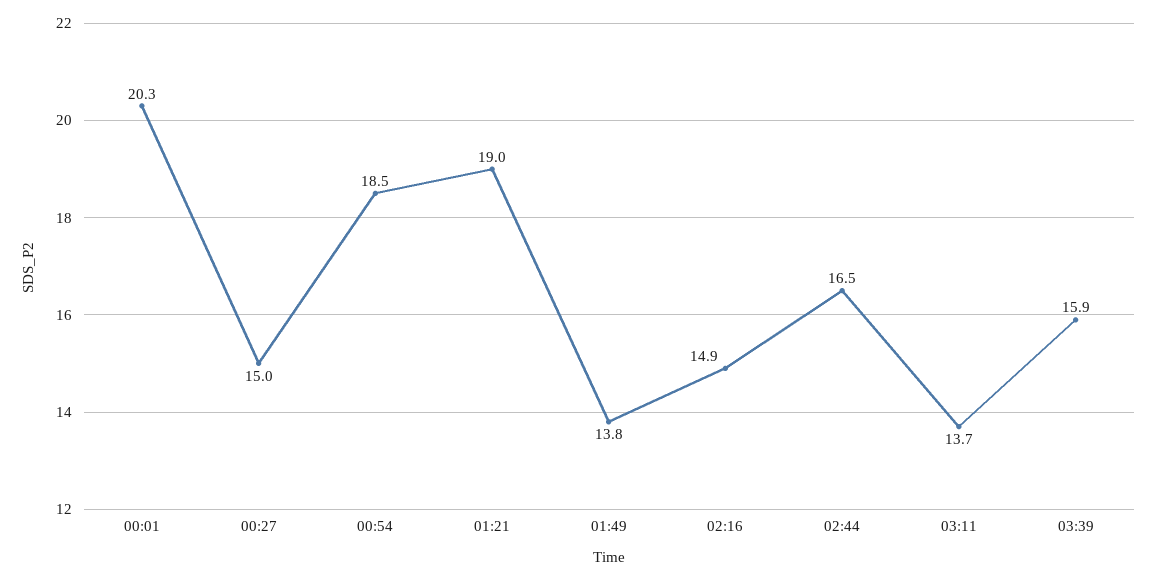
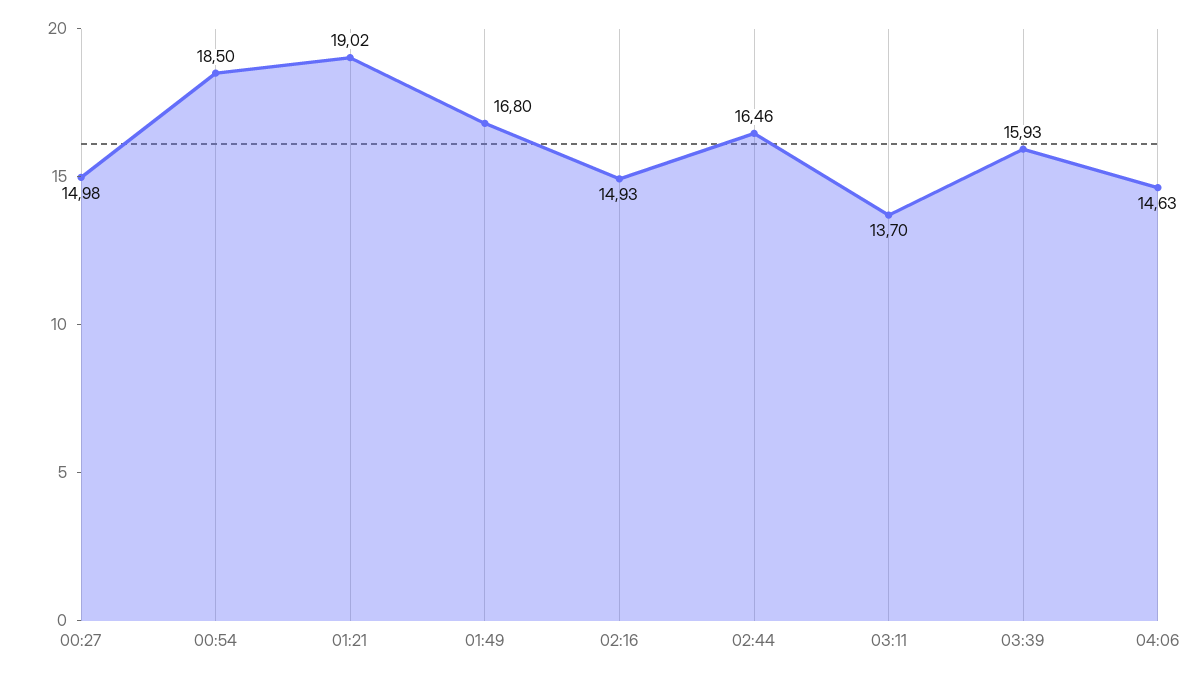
00:01: 20.3 -> none
01:49: 13.8 -> 16.8
04:06: none -> 14.63

